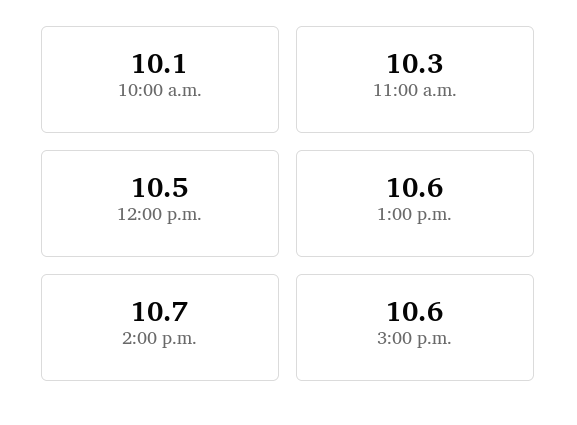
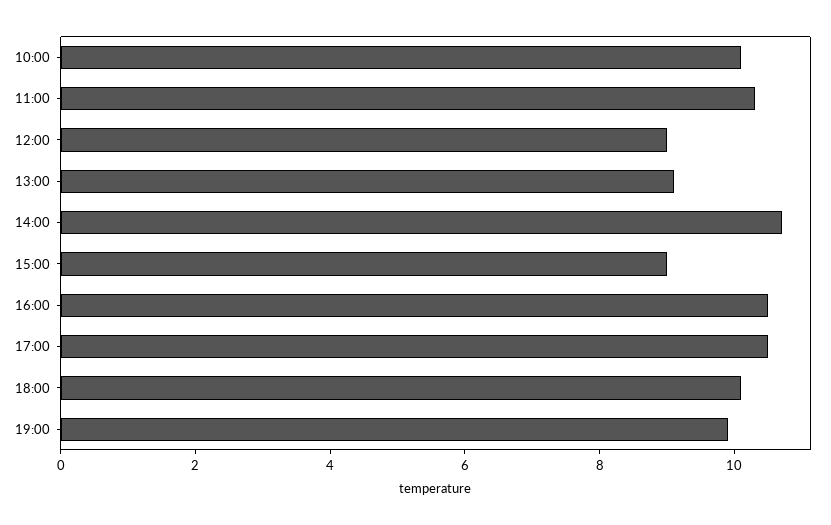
12:00 p.m.: 10.5 -> 9
1:00 p.m.: 10.6 -> 9
3:00 p.m.: 10.6 -> 9
16:00: none -> 10.5
17:00: none -> 10.5
18:00: none -> 10
19:00: none -> 10

